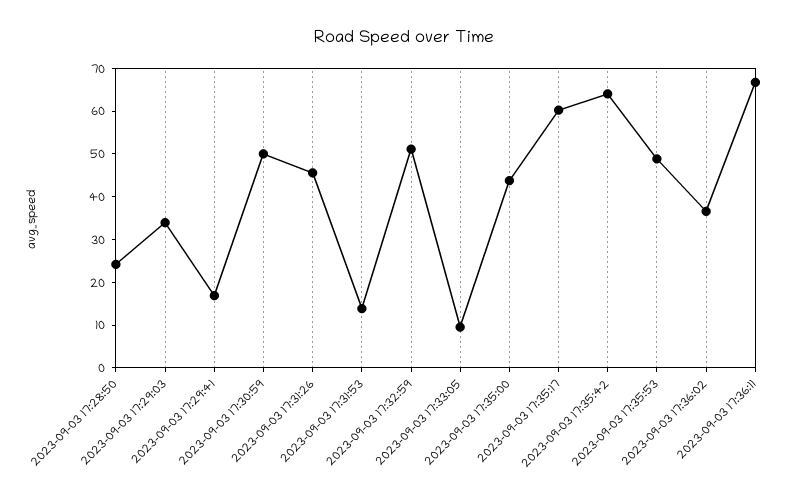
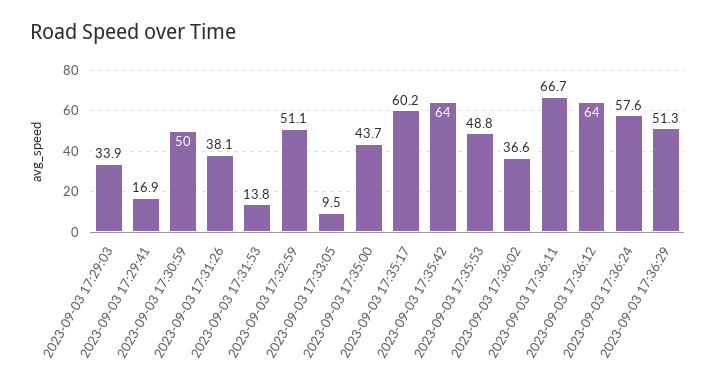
2023-09-03 17:28:50: 24 -> none
2023-09-03 17:31:26: 46 -> 38.1
2023-09-03 17:36:12: none -> 64
2023-09-03 17:36:24: none -> 57.6
2023-09-03 17:36:29: none -> 51.3

